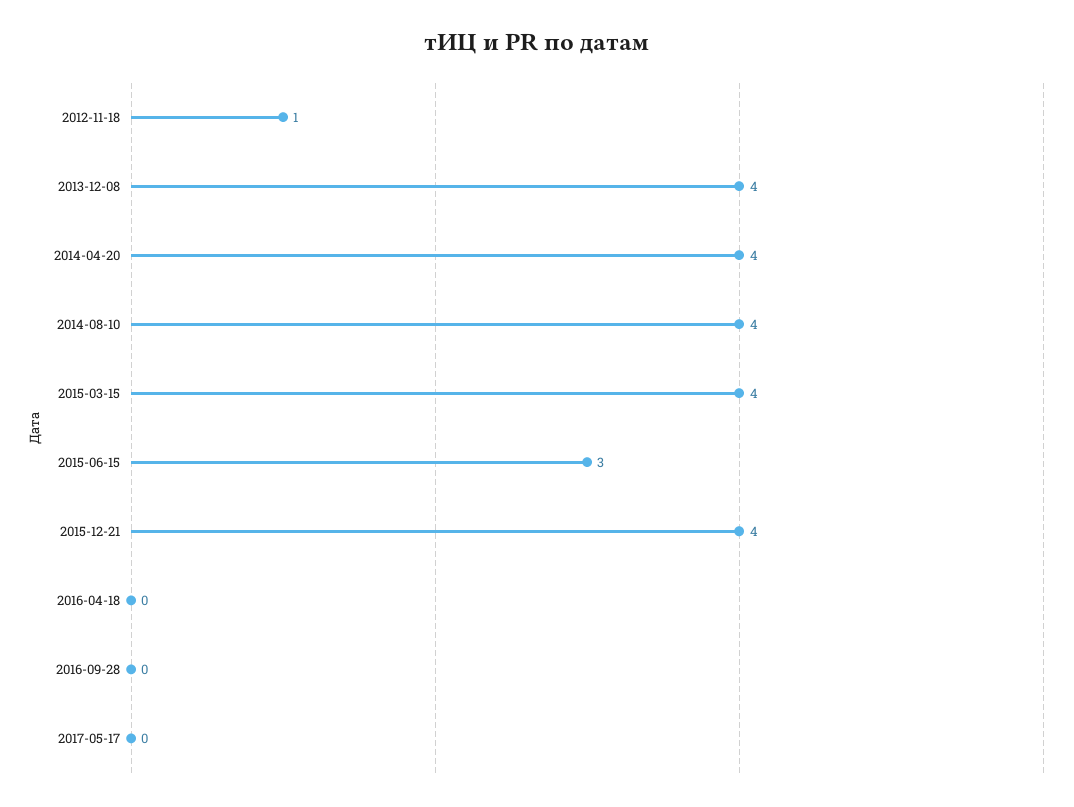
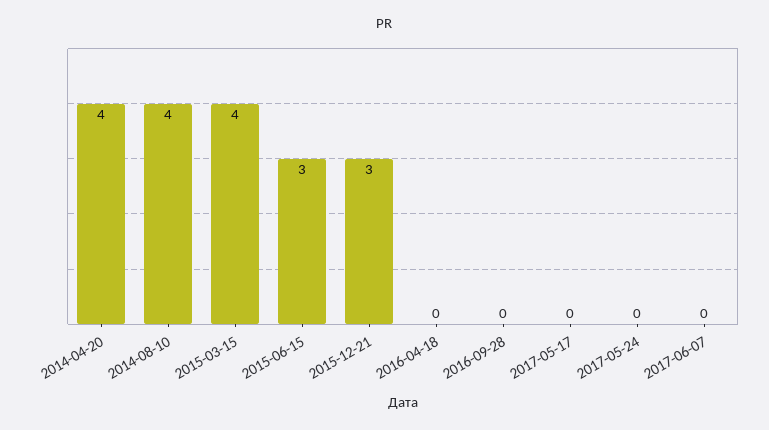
2012-11-18: 1 -> none
2013-12-08: 4 -> none
2015-12-21: 4 -> 3
2017-05-24: none -> 0
2017-06-07: none -> 0

